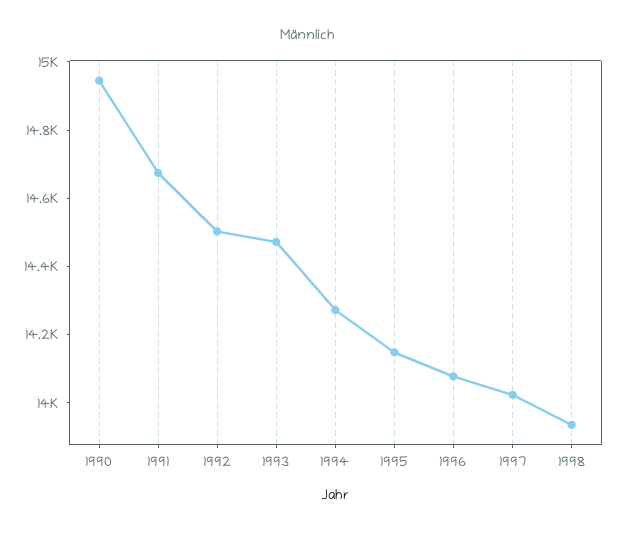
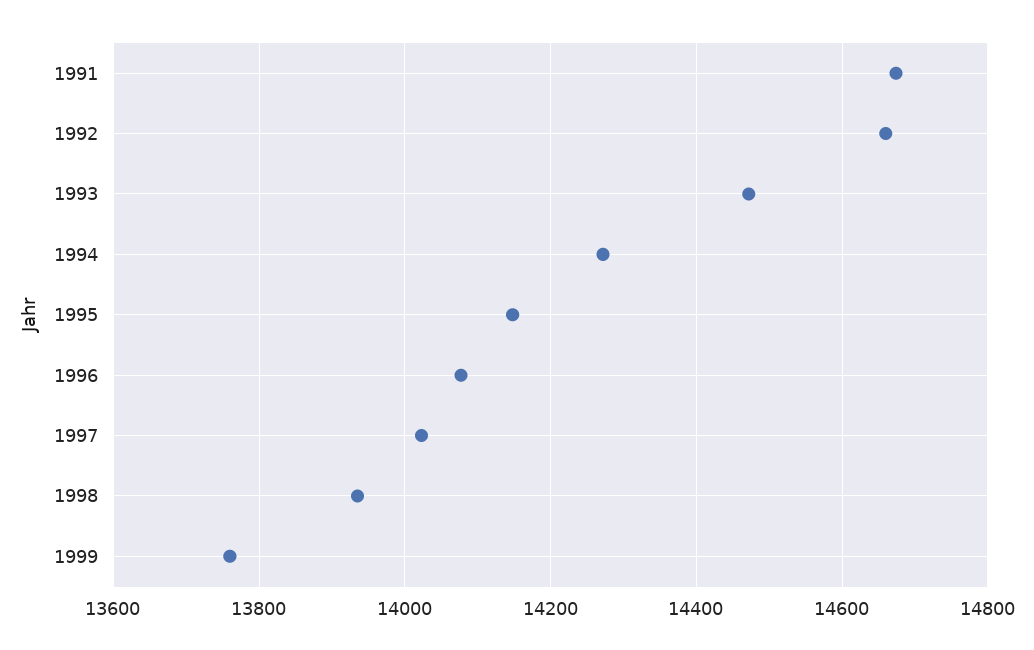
1990: 14950 -> none
1992: 14500 -> 14660
1999: none -> 13760

